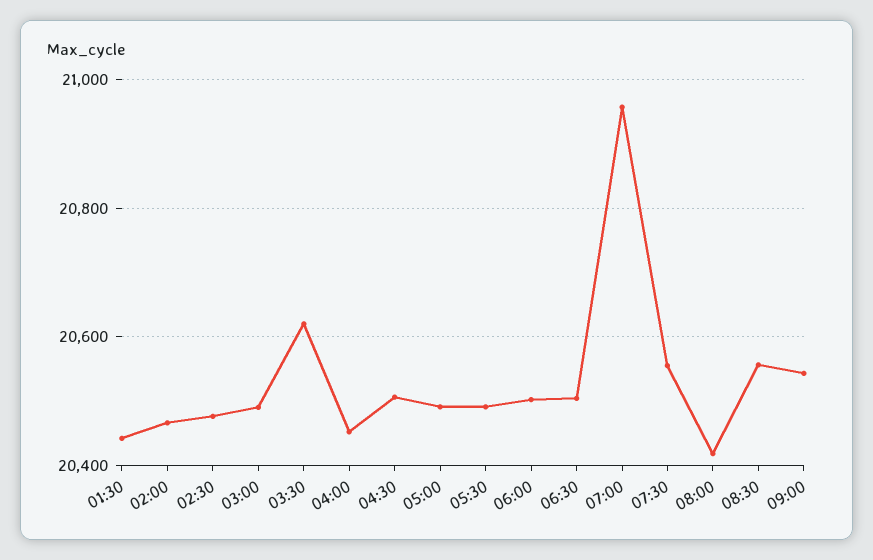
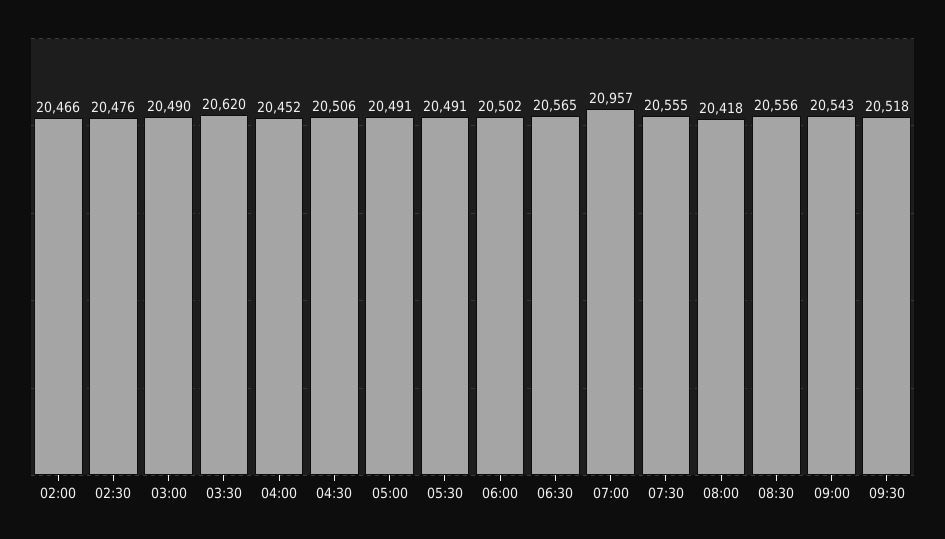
01:30: 20440 -> none
06:30: 20500 -> 20565
09:30: none -> 20518

